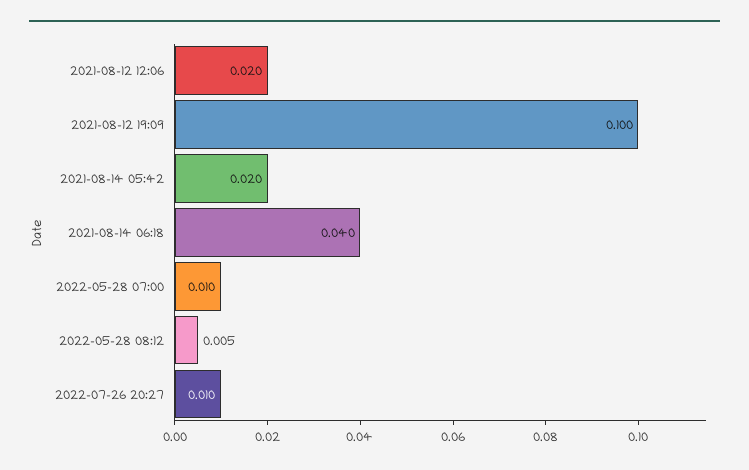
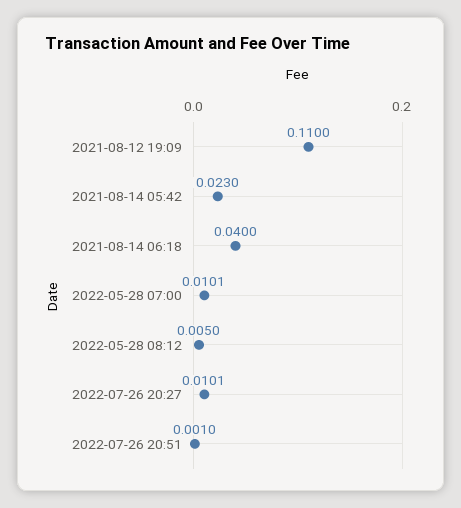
2021-08-12 12:06: 0.02 -> none
2021-08-12 19:09: 0.1 -> 0.11
2021-08-14 05:42: 0.02 -> 0.023
2022-07-26 20:51: none -> 0.001

